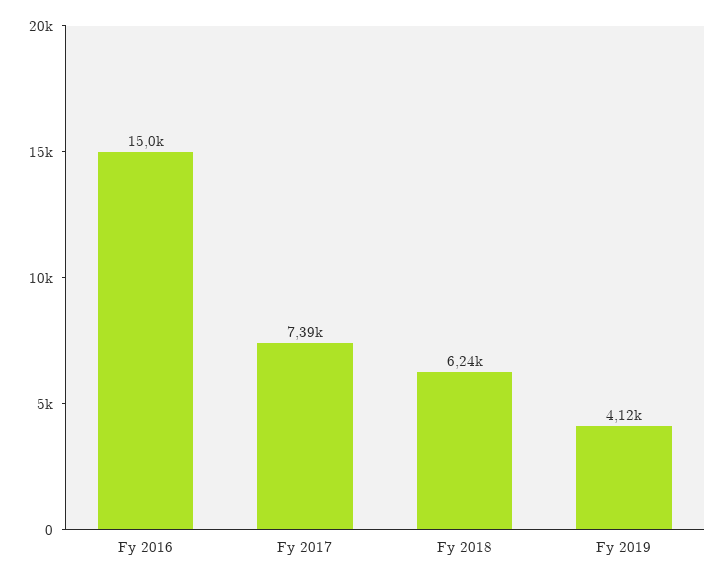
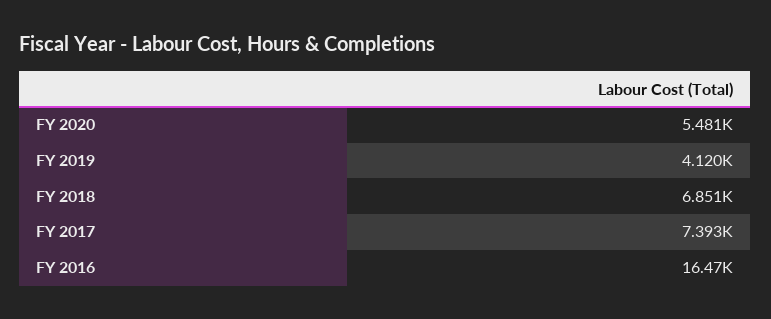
Fy 2016: 15000 -> 16470
Fy 2018: 6240 -> 6851
FY 2020: none -> 5481

